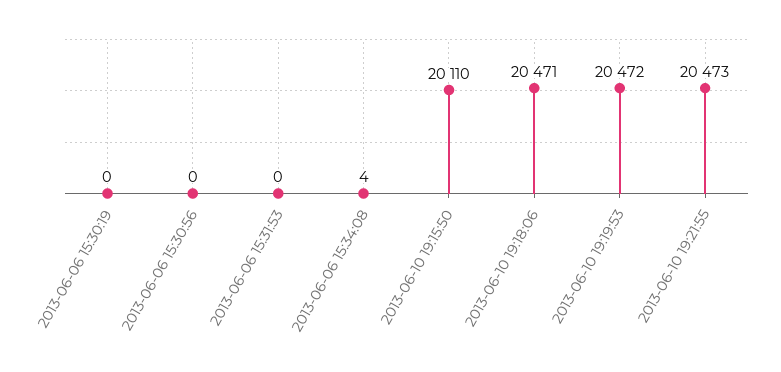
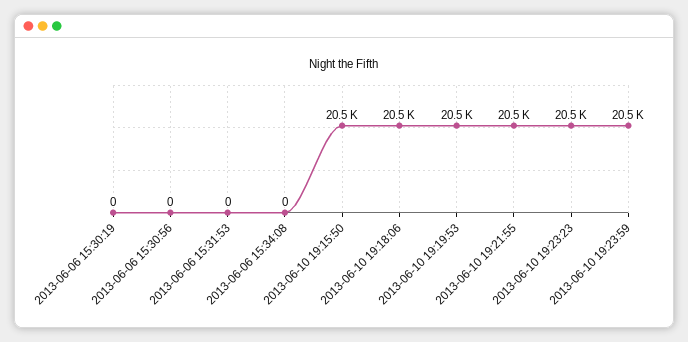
2013-06-06 15:34:08: 4 -> 0
2013-06-10 19:15:50: 20110 -> 20500
2013-06-10 19:23:23: none -> 20500
2013-06-10 19:23:59: none -> 20500

